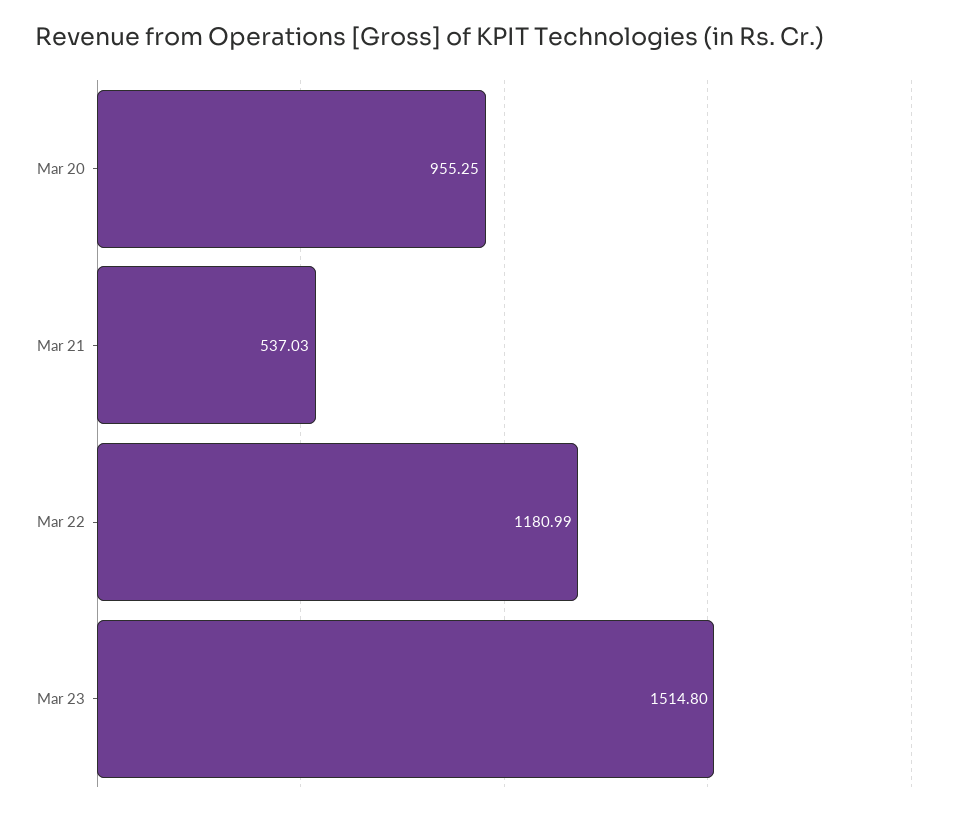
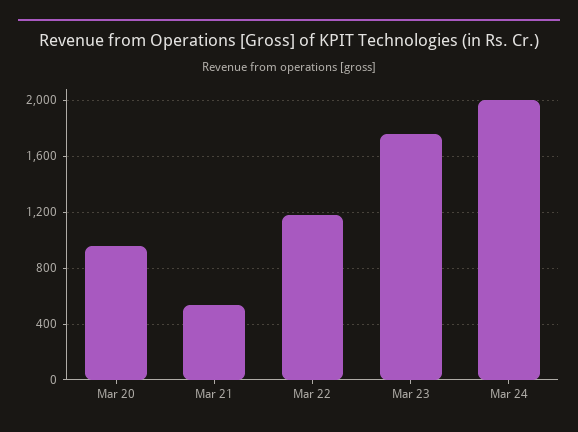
Mar 23: 1514.8 -> 1750
Mar 24: none -> 2000

